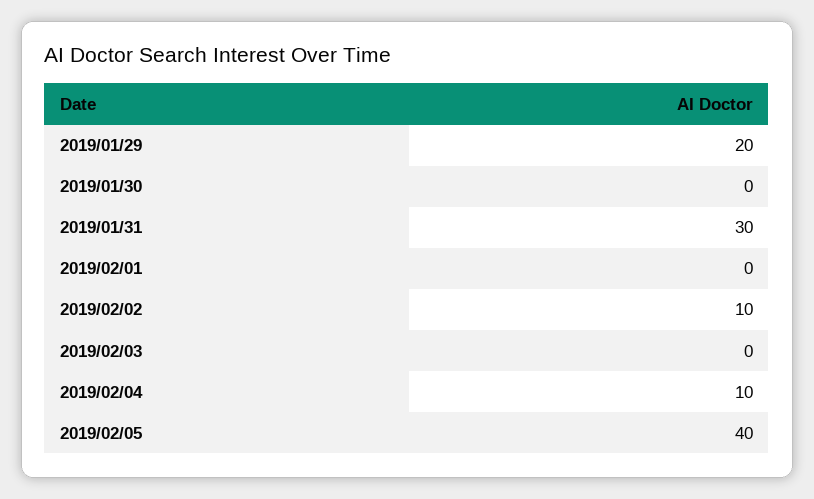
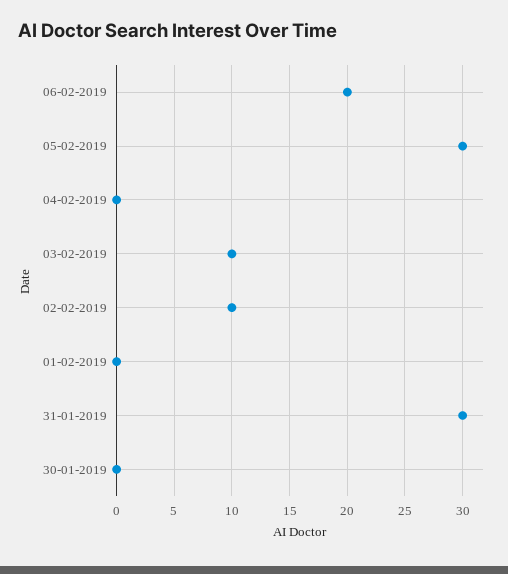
2019/01/29: 20 -> none
2019/02/03: 0 -> 10
2019/02/04: 10 -> 0
2019/02/05: 40 -> 30
06-02-2019: none -> 20

